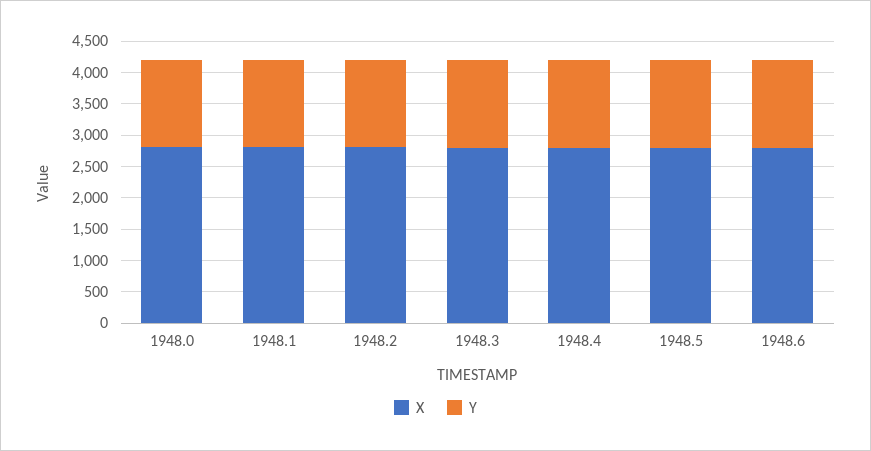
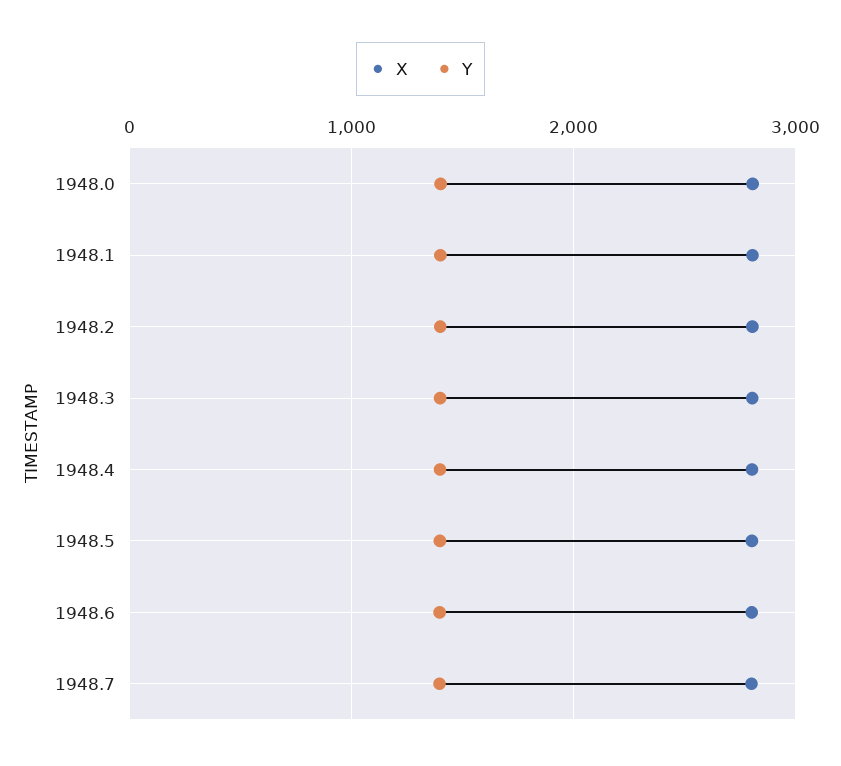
X, 1948.7: none -> 2800
Y, 1948.7: none -> 1400

